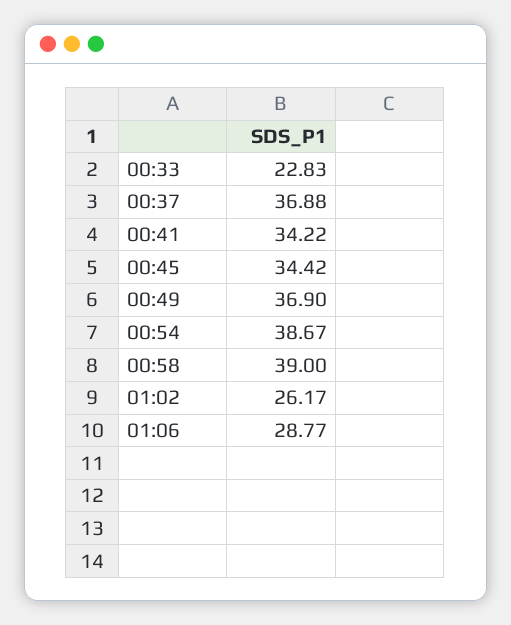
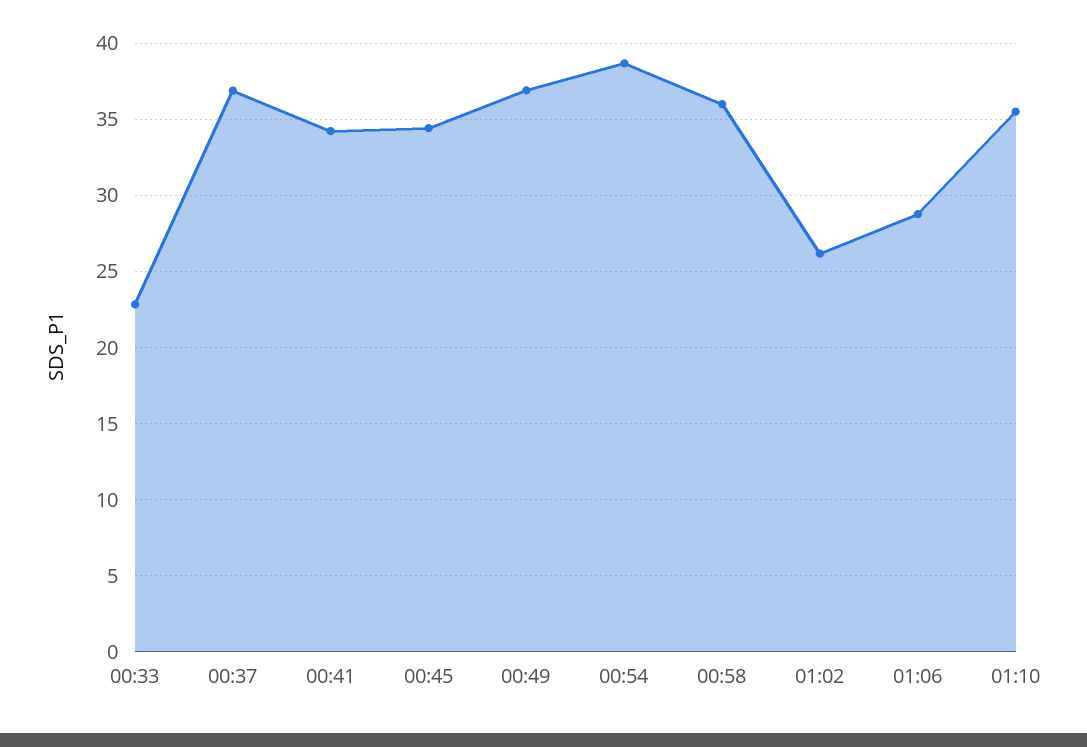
00:58: 39 -> 36
01:10: none -> 35.5

